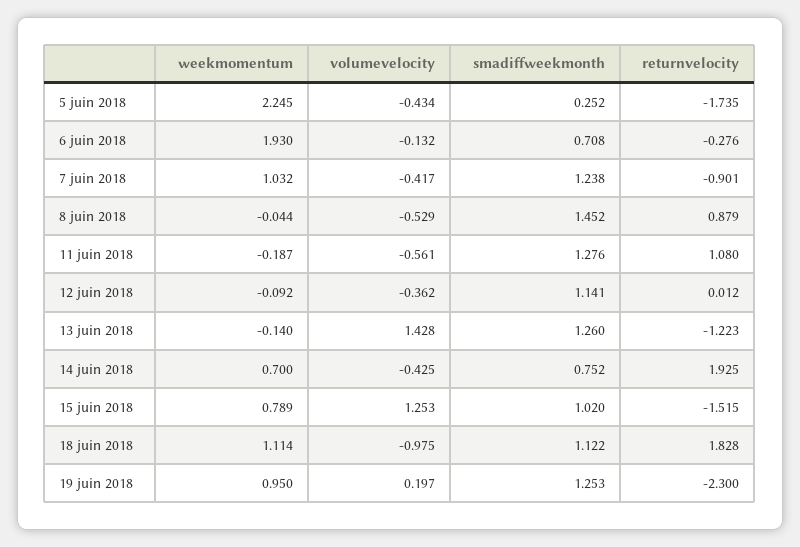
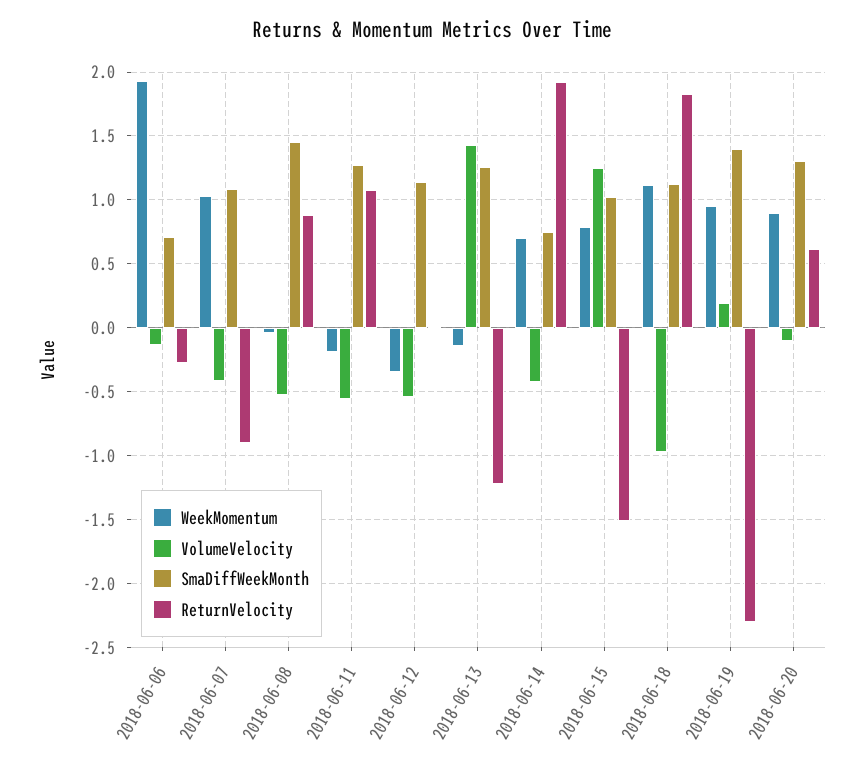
weekmomentum, 5 juin 2018: 2.245 -> none
volumevelocity, 5 juin 2018: -0.434 -> none
smadiffweekmonth, 5 juin 2018: 0.252 -> none
returnvelocity, 5 juin 2018: -1.735 -> none
smadiffweekmonth, 7 juin 2018: 1.238 -> 1.1
weekmomentum, 12 juin 2018: -0.092 -> -0.35
volumevelocity, 12 juin 2018: -0.362 -> -0.55
smadiffweekmonth, 19 juin 2018: 1.253 -> 1.4
weekmomentum, 2018-06-20: none -> 0.9
volumevelocity, 2018-06-20: none -> -0.1
smadiffweekmonth, 2018-06-20: none -> 1.3
returnvelocity, 2018-06-20: none -> 0.6

